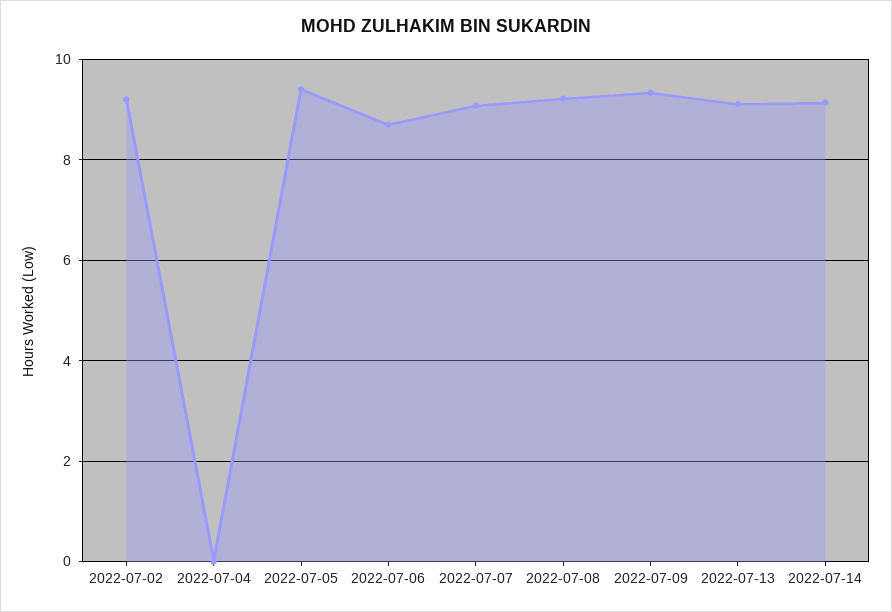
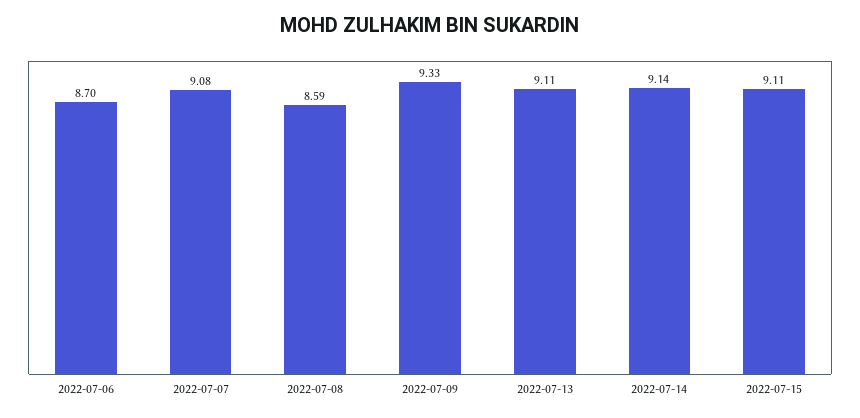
2022-07-02: 9.2 -> none
2022-07-04: 0 -> none
2022-07-05: 9.4 -> none
2022-07-08: 9.2 -> 8.59
2022-07-15: none -> 9.11

